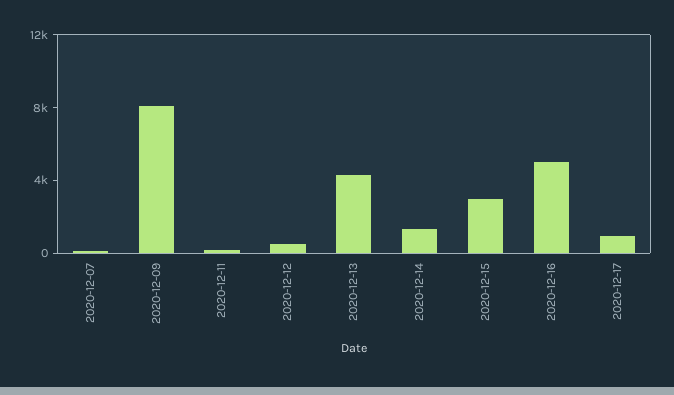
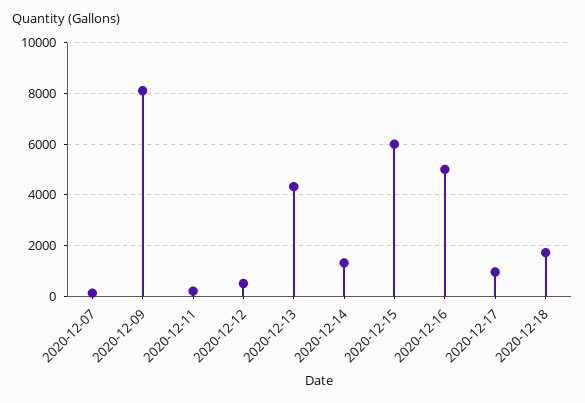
2020-12-15: 3000 -> 6000
2020-12-18: none -> 1750

